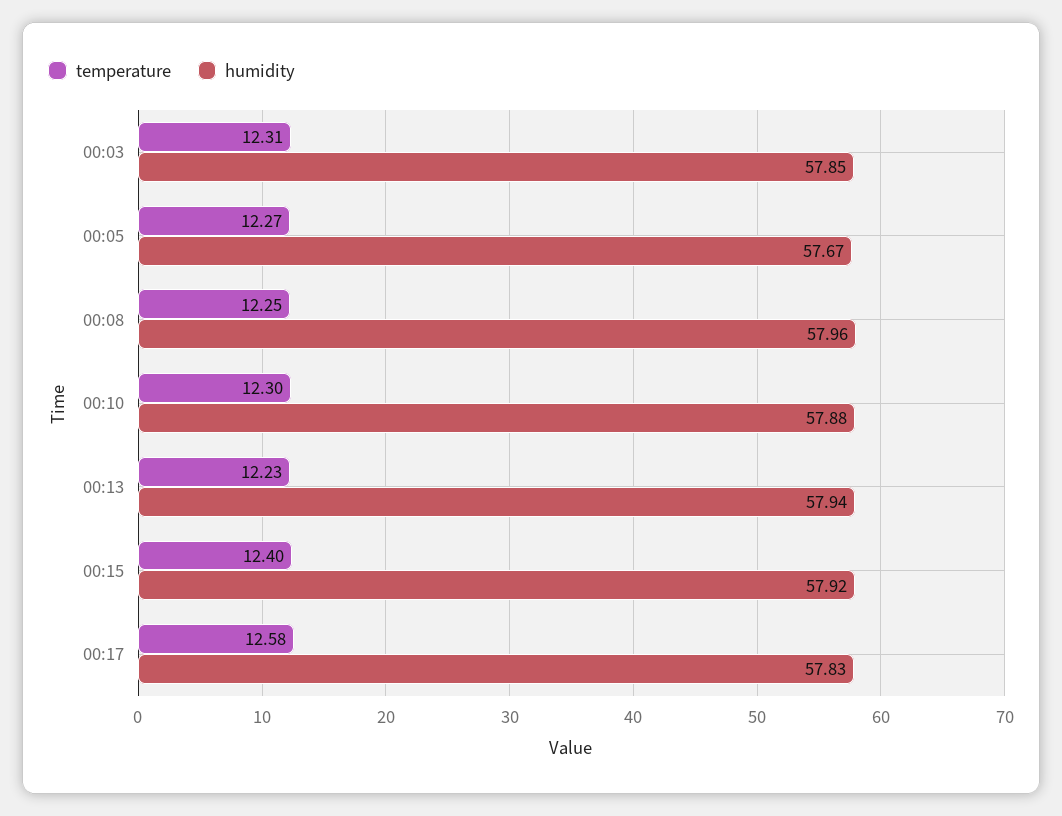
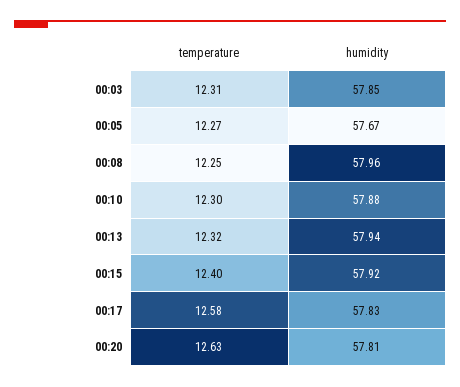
temperature, 00:13: 12.23 -> 12.32
temperature, 00:20: none -> 12.63
humidity, 00:20: none -> 57.81

